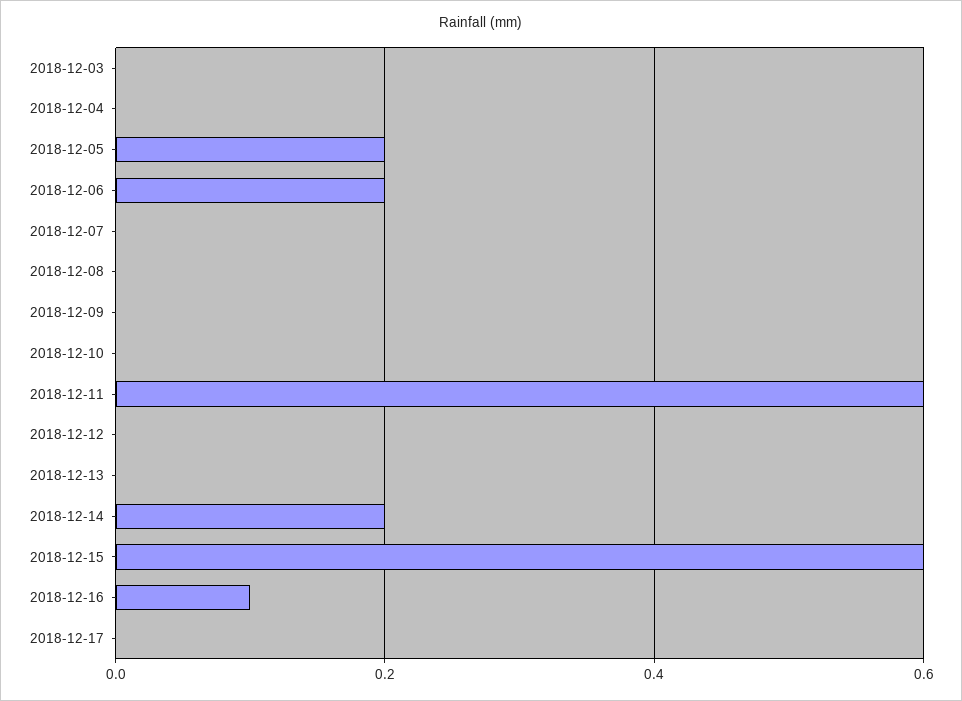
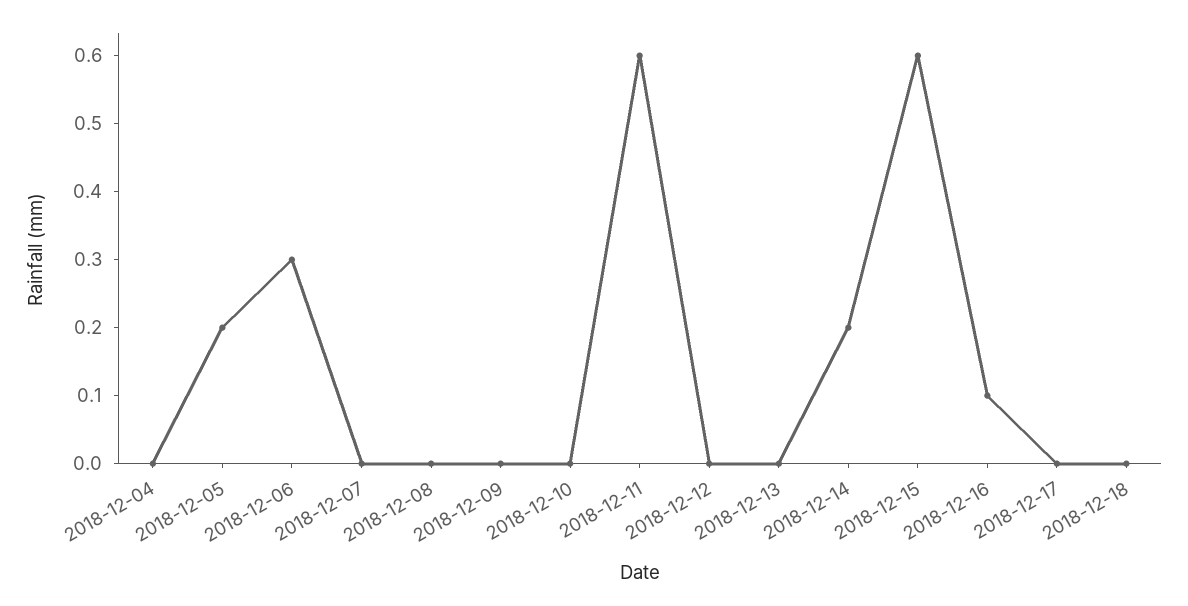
2018-12-03: 0 -> none
2018-12-06: 0.2 -> 0.3
2018-12-18: none -> 0

